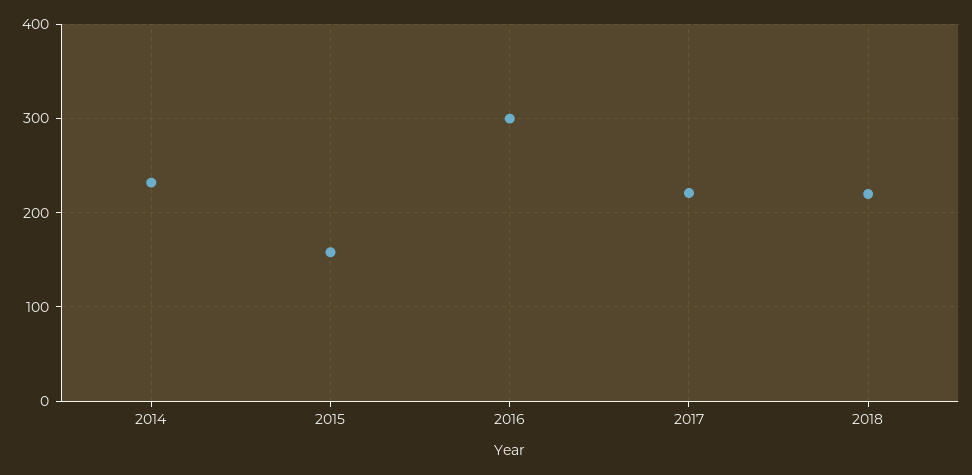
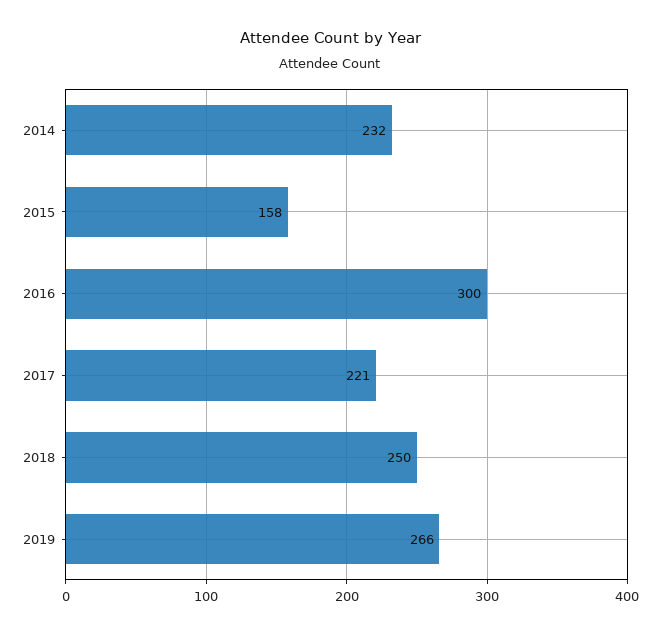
2018: 220 -> 250
2019: none -> 266

